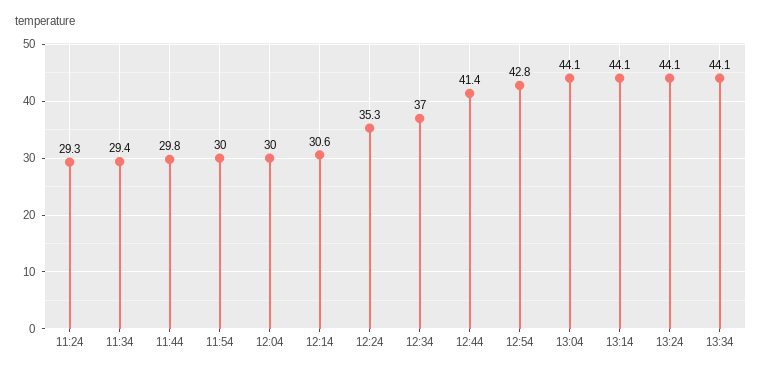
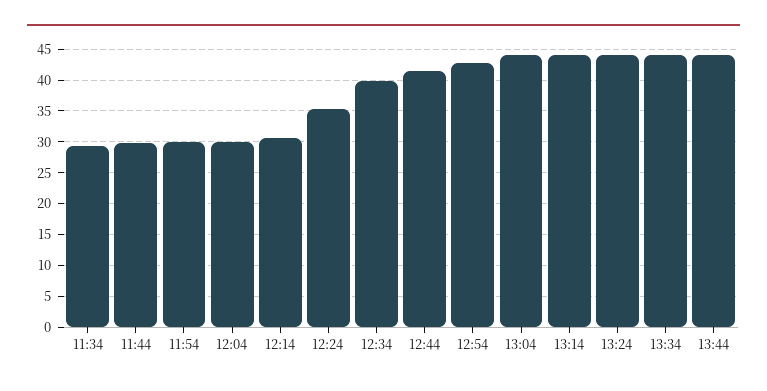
11:24: 29.3 -> none
12:34: 37 -> 40
13:44: none -> 44

